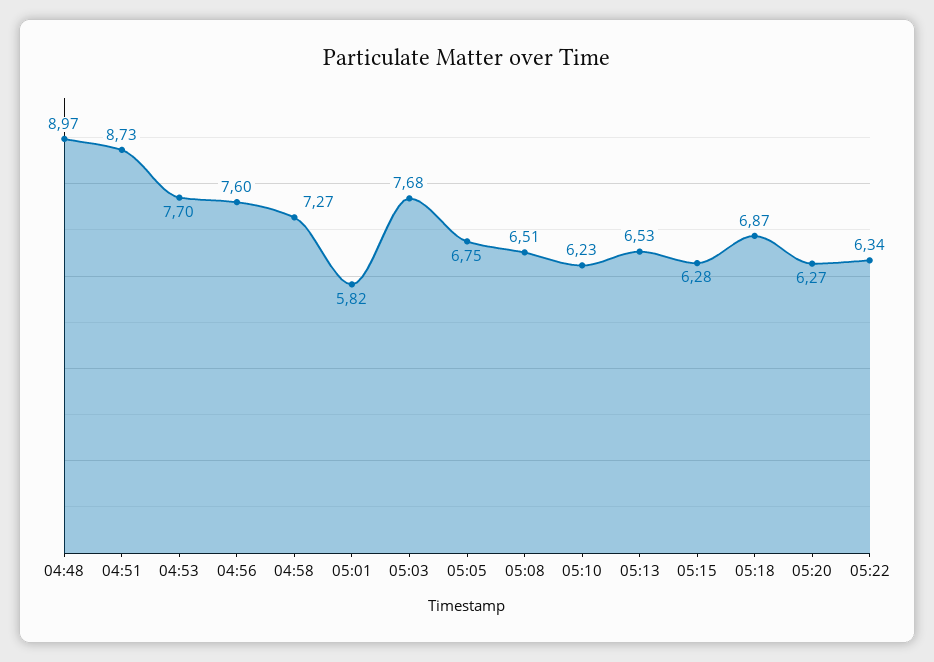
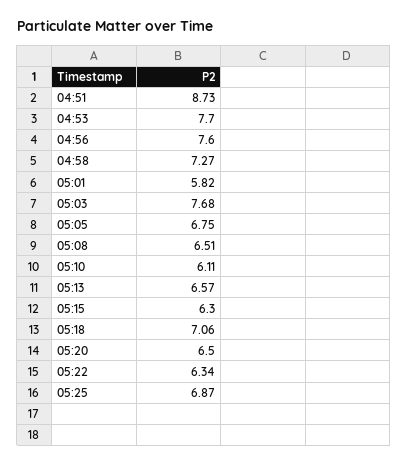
04:48: 8.97 -> none
05:10: 6.23 -> 6.11
05:13: 6.53 -> 6.57
05:15: 6.28 -> 6.3
05:18: 6.87 -> 7.06
05:20: 6.27 -> 6.5
05:25: none -> 6.87

